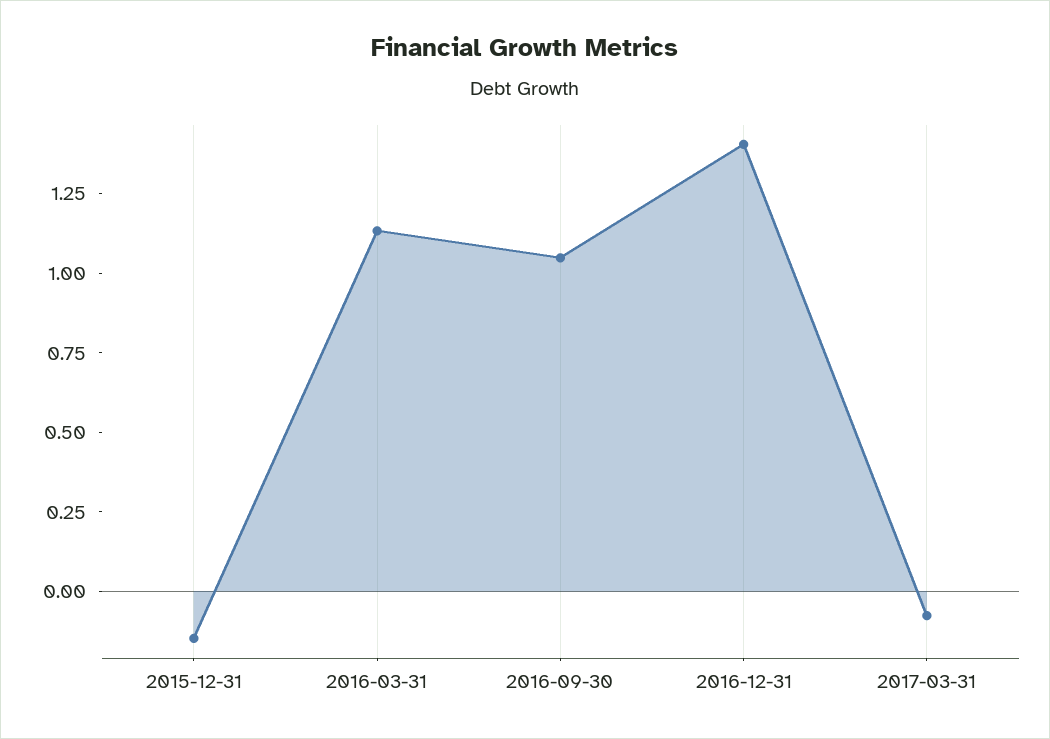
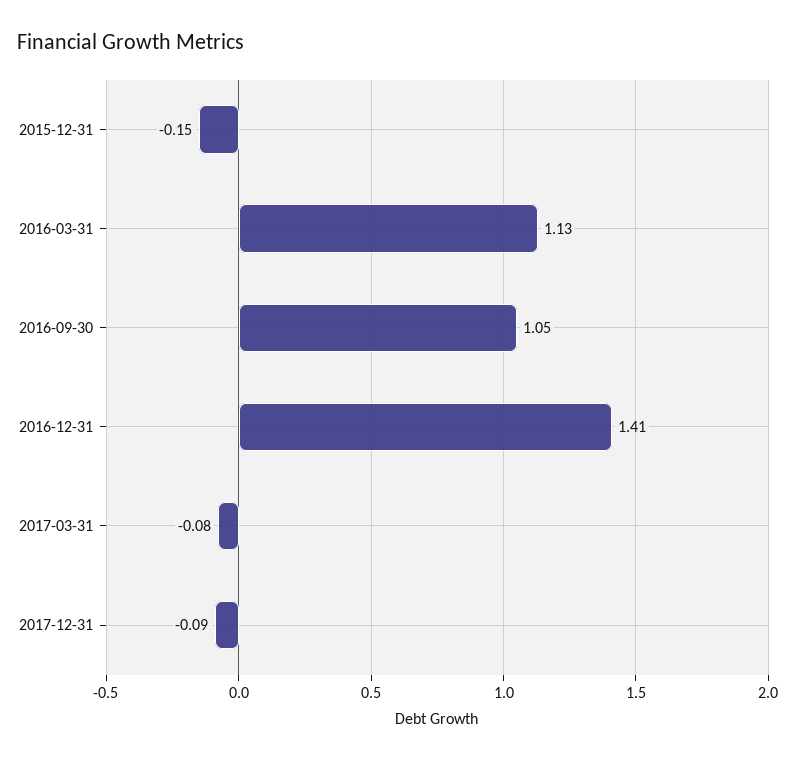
2017-12-31: none -> -0.09

